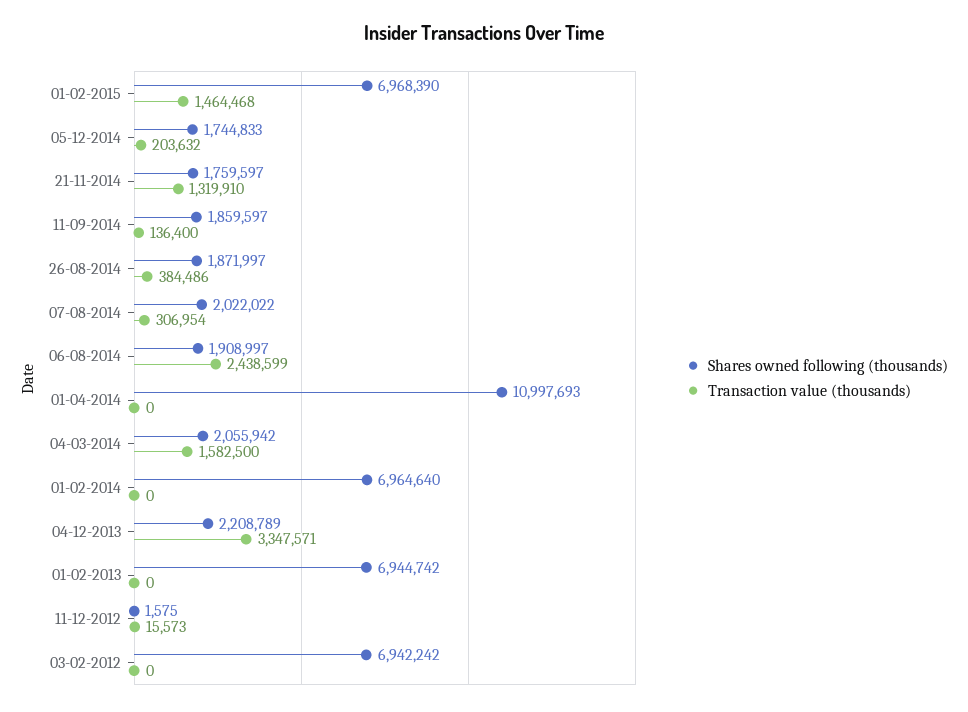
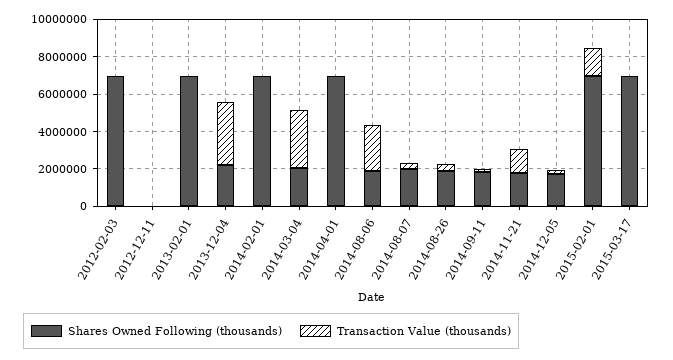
Shares owned following (thousands), 01-04-2014: 10997693 -> 7000000
Transaction value (thousands), 04-03-2014: 1582500 -> 3000000
Shares owned following (thousands), 2015-03-17: none -> 7000000
Transaction value (thousands), 2015-03-17: none -> 0

